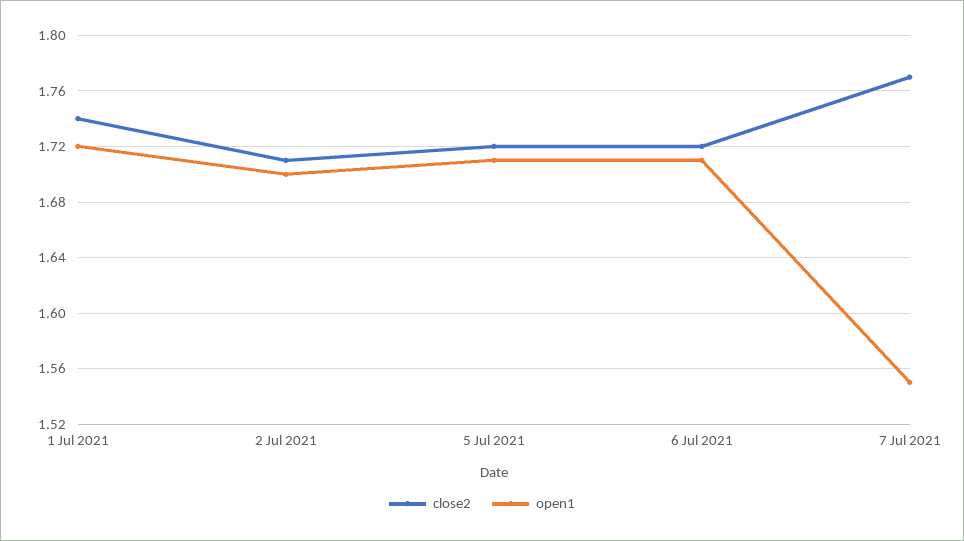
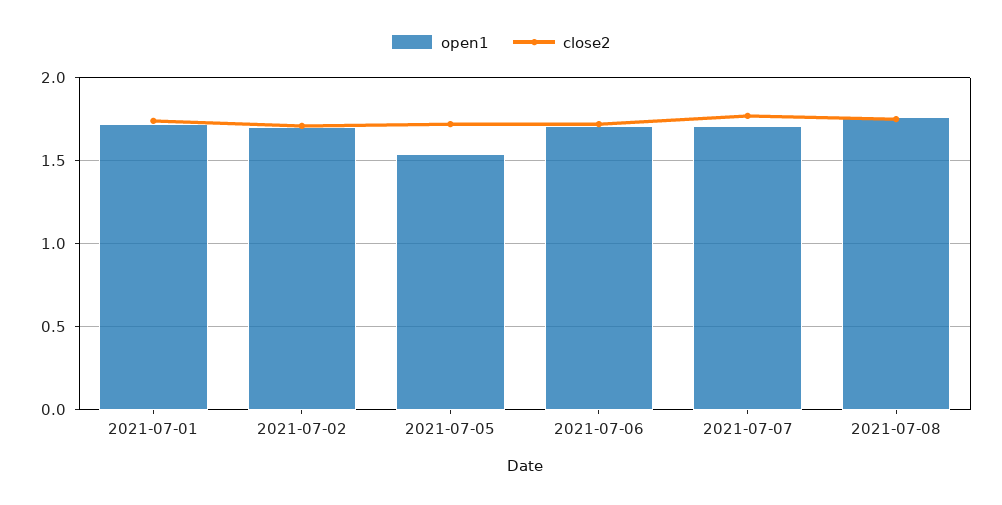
open1, 5 Jul 2021: 1.71 -> 1.55
open1, 7 Jul 2021: 1.55 -> 1.7
open1, 2021-07-08: none -> 1.75
close2, 2021-07-08: none -> 1.75

